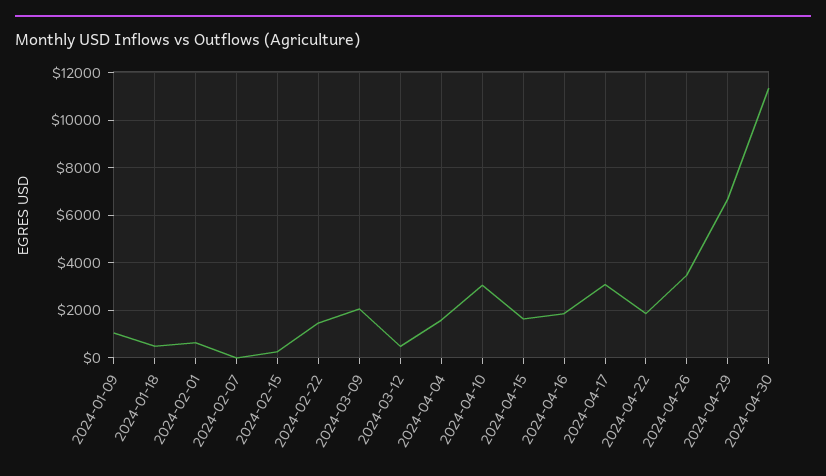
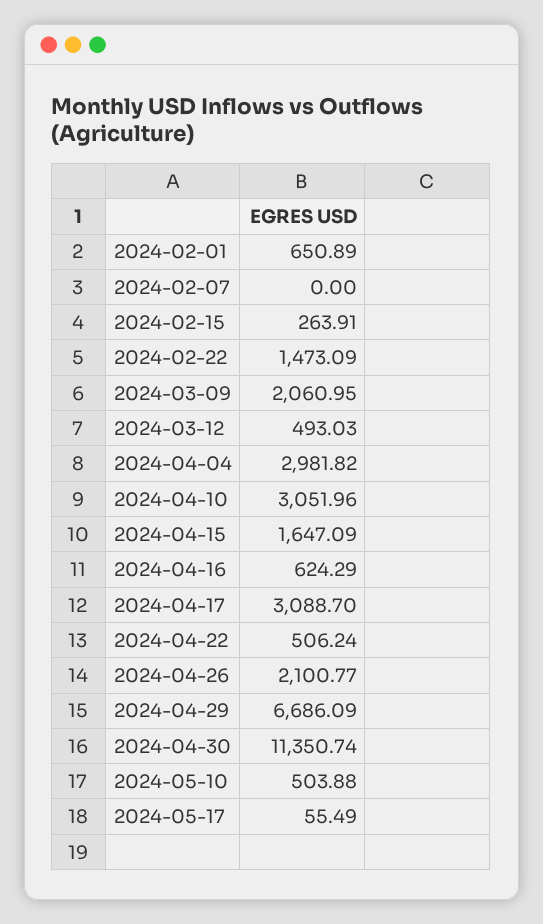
2024-01-09: 1000 -> none
2024-01-18: 500 -> none
2024-04-04: 1500 -> 2981.82
2024-04-16: 2000 -> 624.29
2024-04-22: 2000 -> 506.24
2024-04-26: 3500 -> 2100.77
2024-05-10: none -> 503.88
2024-05-17: none -> 55.49

